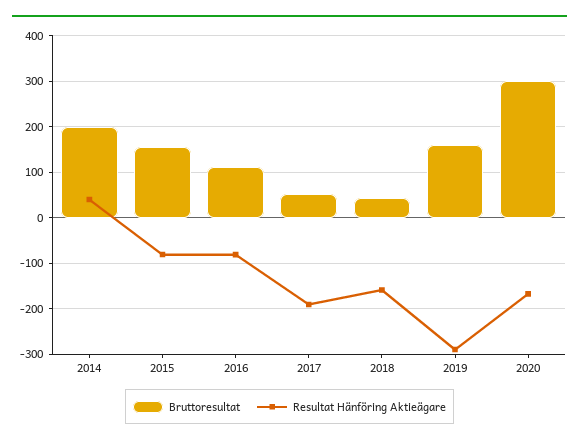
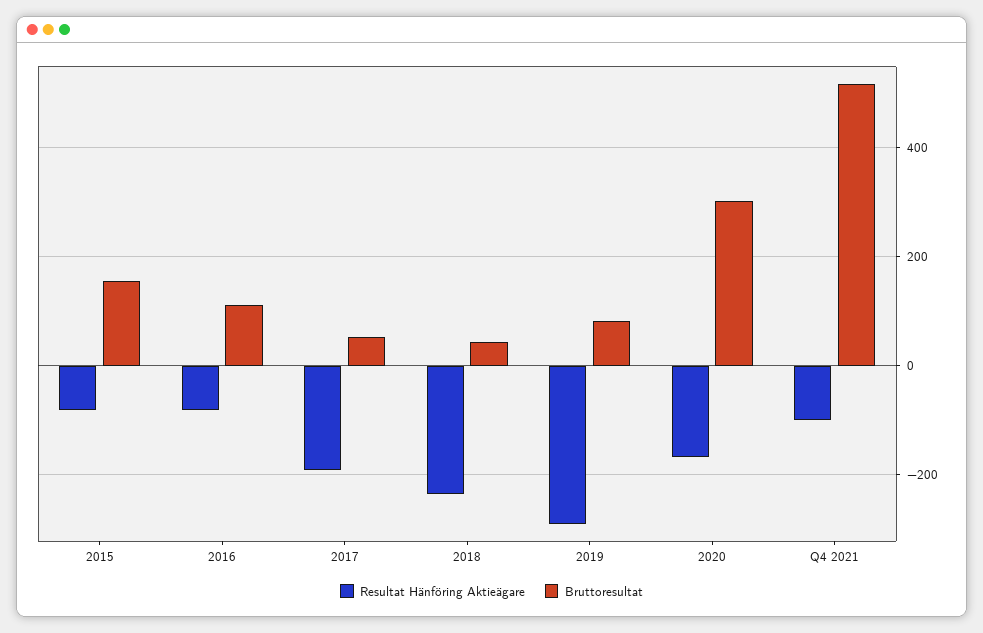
Bruttoresultat, 2014: 200 -> none
Resultat Hänföring Aktieägare, 2014: 40 -> none
Resultat Hänföring Aktieägare, 2018: -160 -> -240
Bruttoresultat, 2019: 160 -> 80
Resultat Hänföring Aktieägare, Q4 2021: none -> -100
Bruttoresultat, Q4 2021: none -> 520

